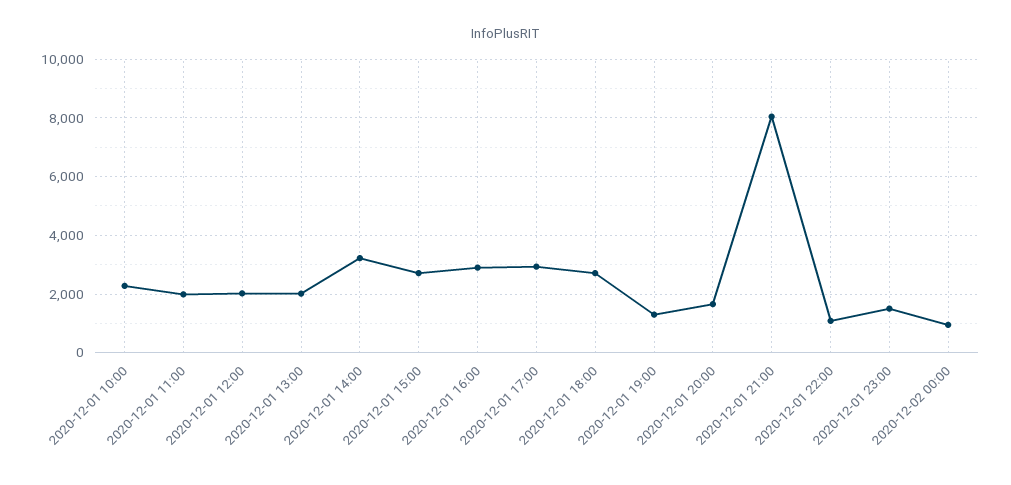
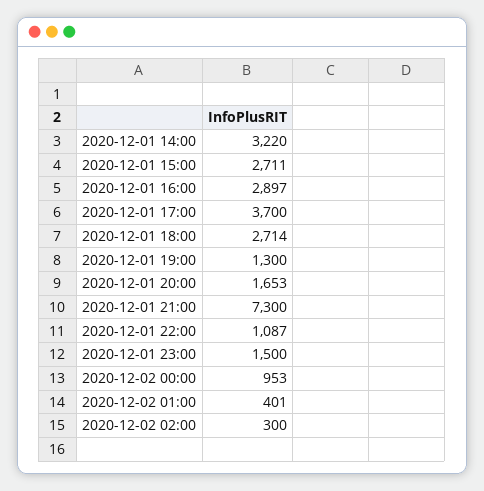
2020-12-01 10:00: 2250 -> none
2020-12-01 11:00: 2000 -> none
2020-12-01 12:00: 2000 -> none
2020-12-01 13:00: 2000 -> none
2020-12-01 17:00: 3000 -> 3700
2020-12-01 21:00: 8000 -> 7300
2020-12-02 01:00: none -> 401
2020-12-02 02:00: none -> 300

